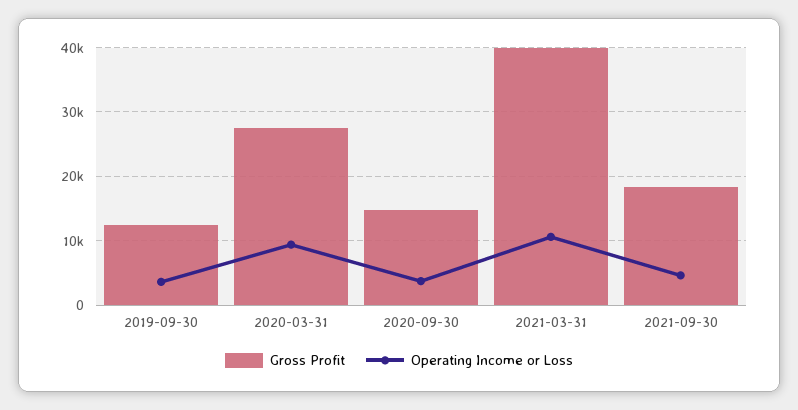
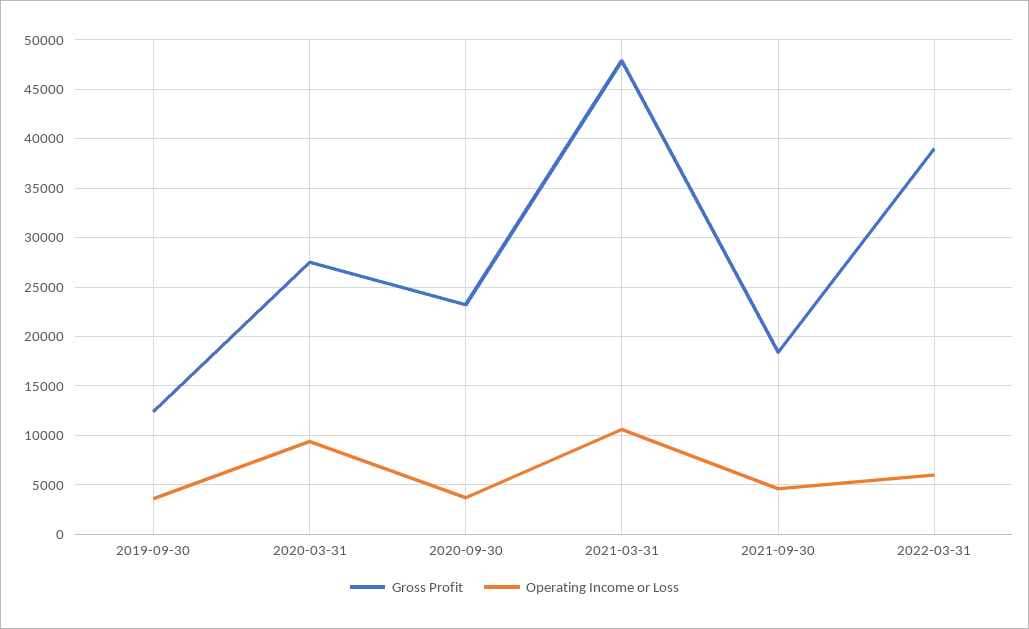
Gross Profit, 2020-09-30: 15000 -> 23000
Gross Profit, 2021-03-31: 40000 -> 48000
Gross Profit, 2022-03-31: none -> 39000
Operating Income or Loss, 2022-03-31: none -> 6000

